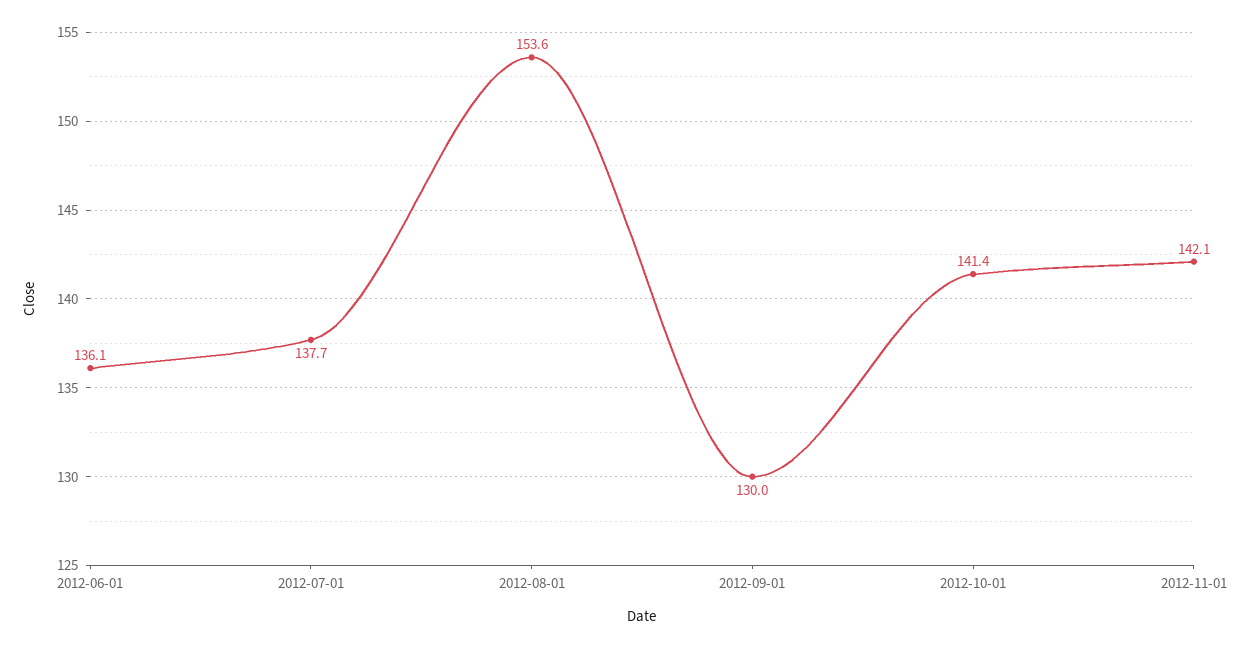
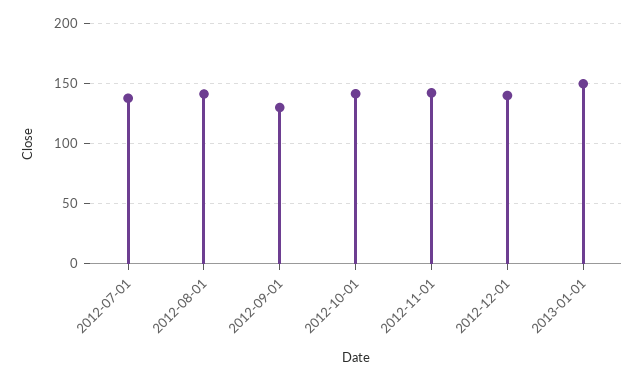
2012-06-01: 136.1 -> none
2012-08-01: 153.6 -> 140
2012-12-01: none -> 140
2013-01-01: none -> 150

